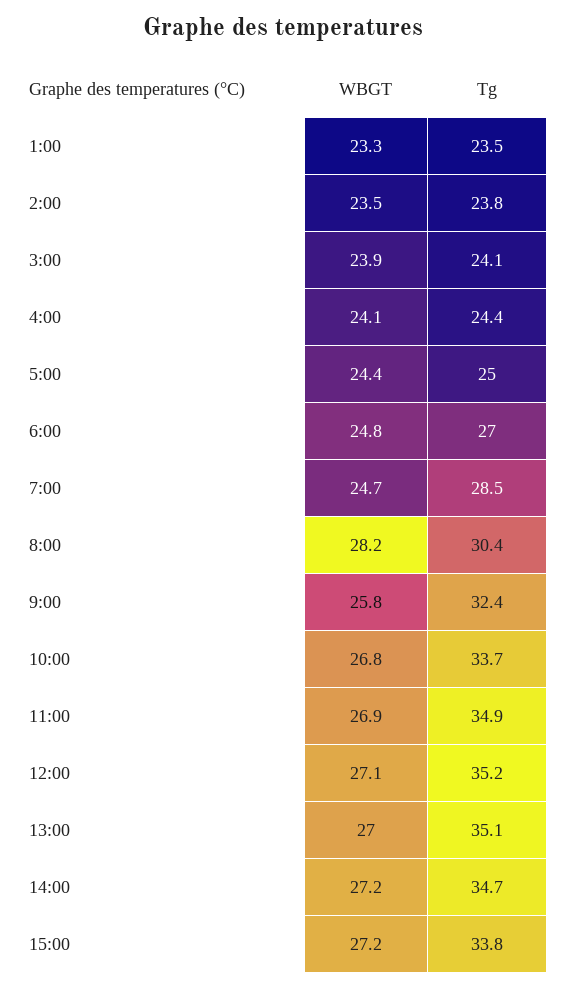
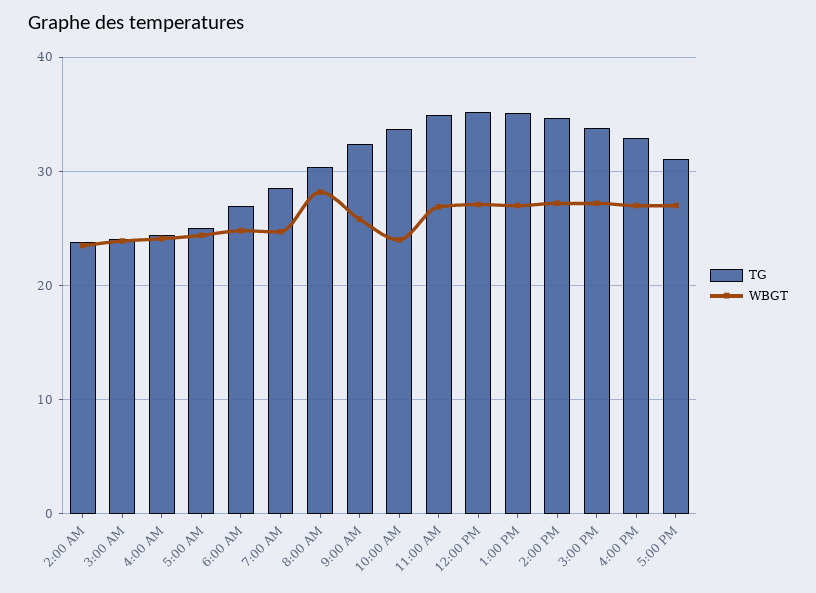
WBGT, 1:00: 23.3 -> none
Tg, 1:00: 23.5 -> none
WBGT, 10:00: 26.8 -> 24
Tg, 4:00 PM: none -> 33
WBGT, 4:00 PM: none -> 27
Tg, 5:00 PM: none -> 31
WBGT, 5:00 PM: none -> 27

